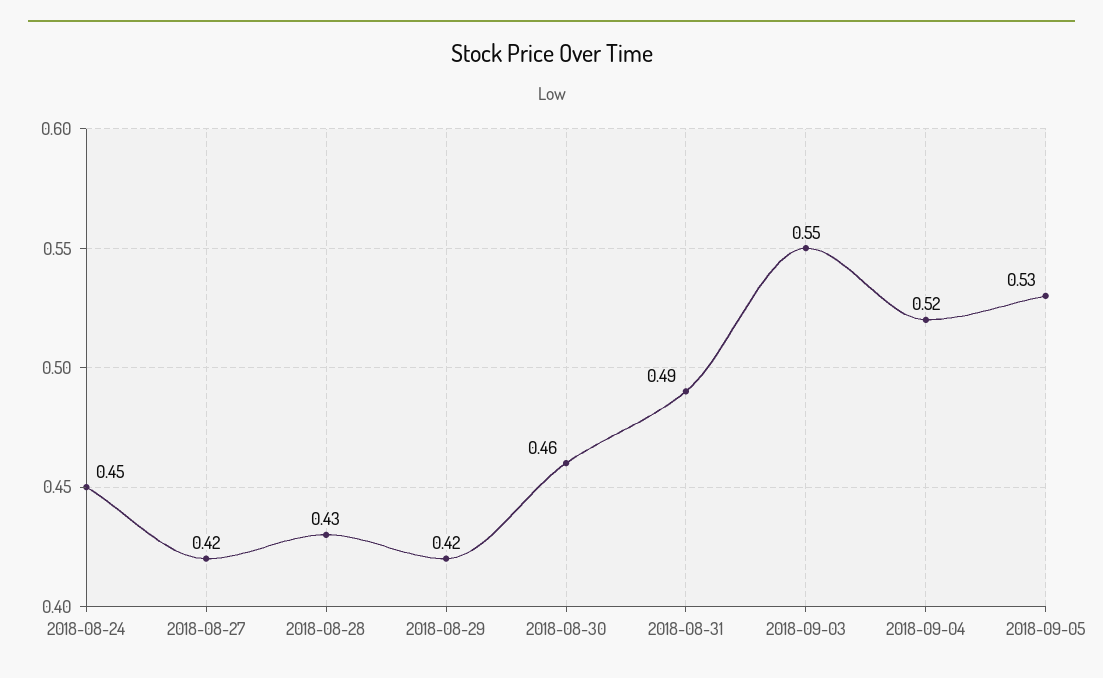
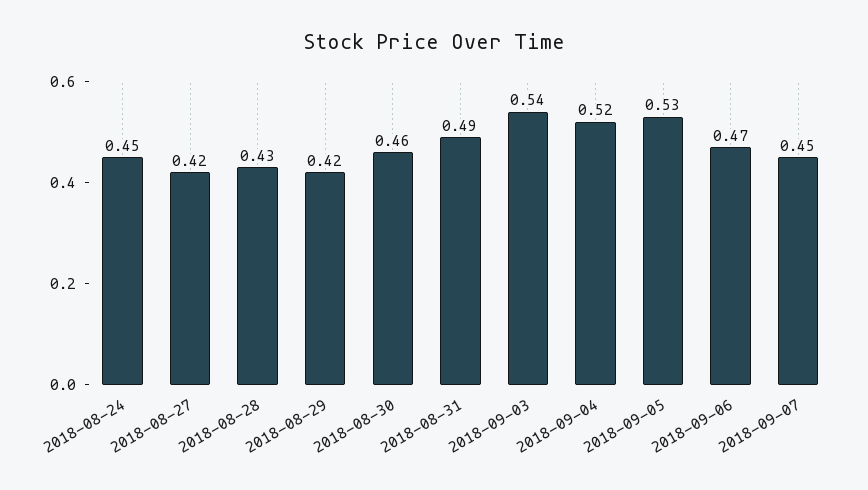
2018-09-03: 0.55 -> 0.54
2018-09-06: none -> 0.47
2018-09-07: none -> 0.45

